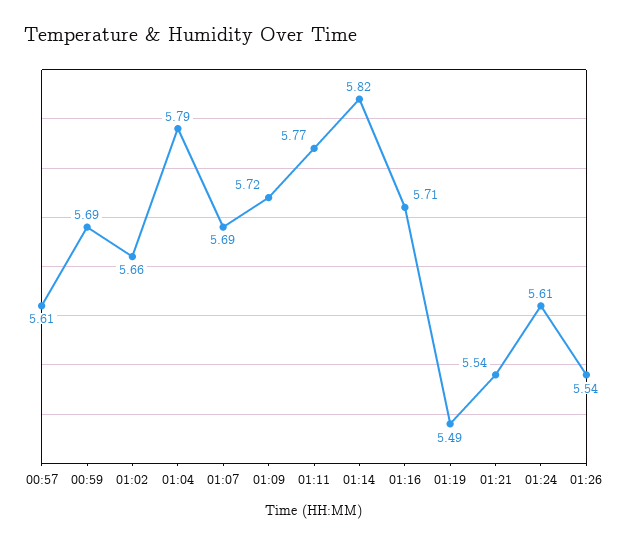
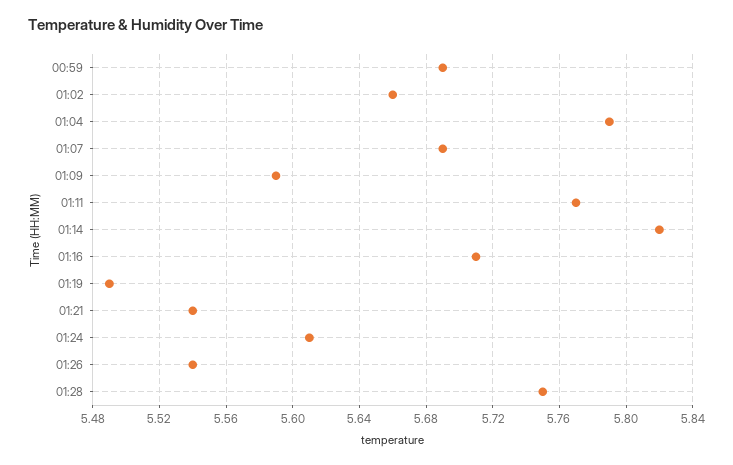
00:57: 5.61 -> none
01:09: 5.72 -> 5.59
01:28: none -> 5.75

